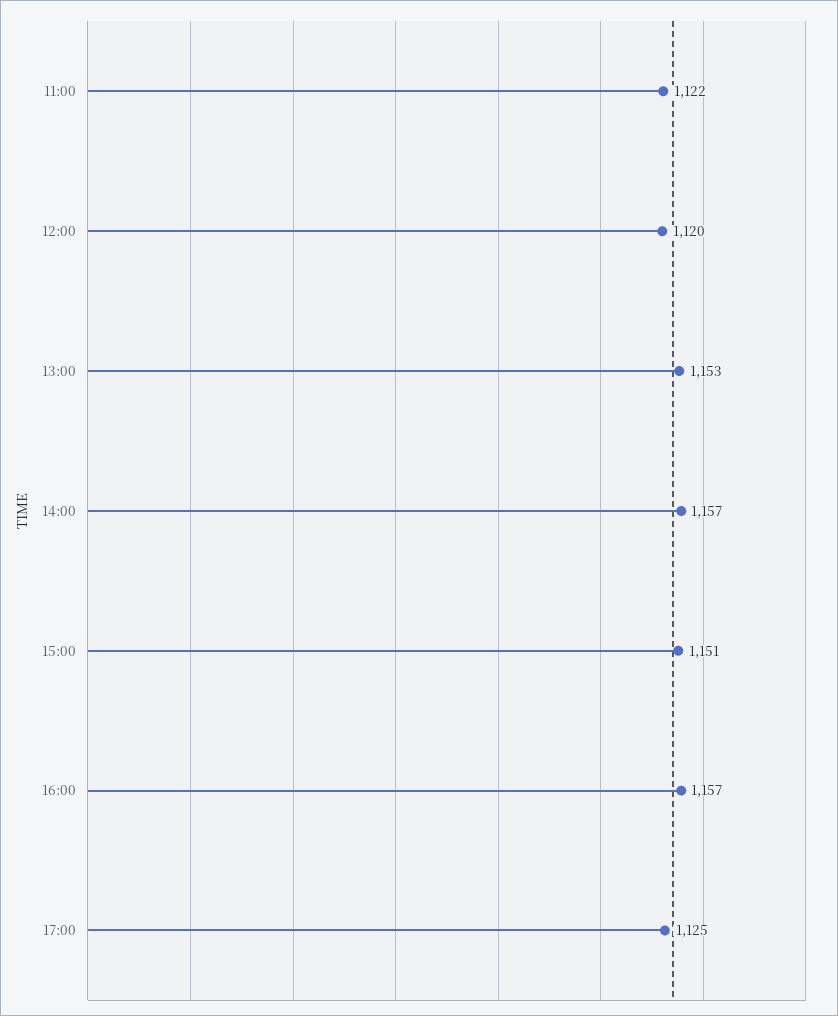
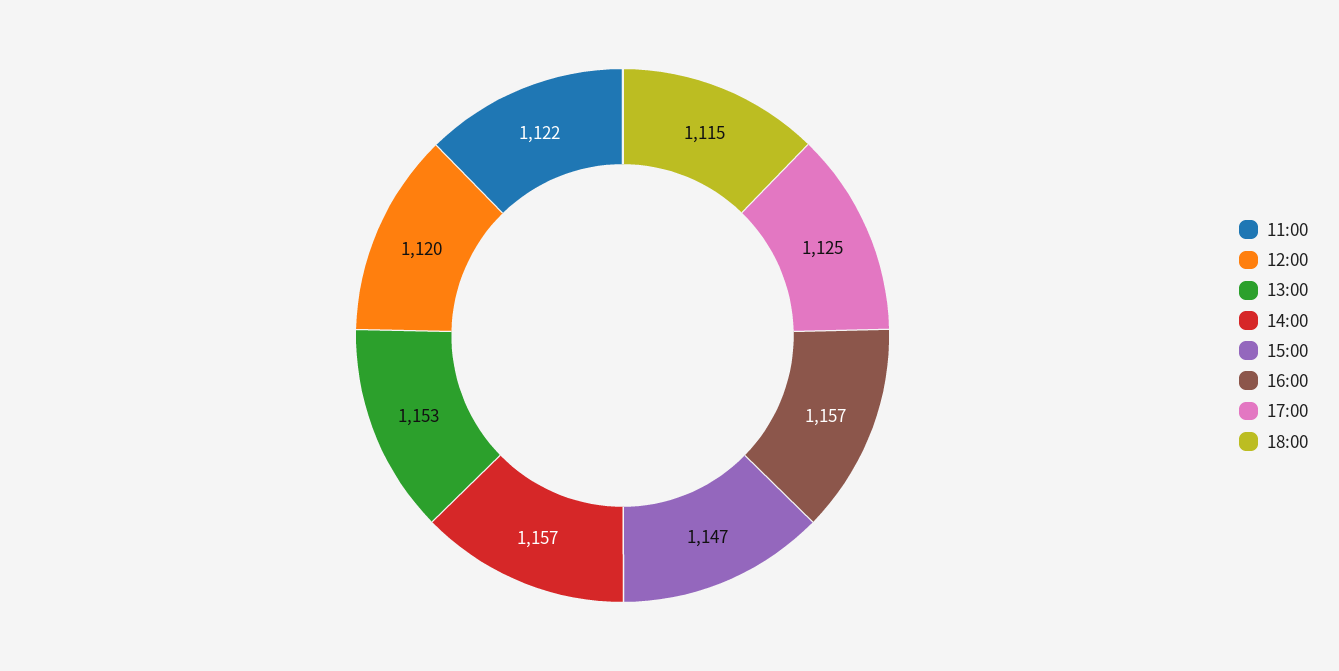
15:00: 1151 -> 1147
18:00: none -> 1115

